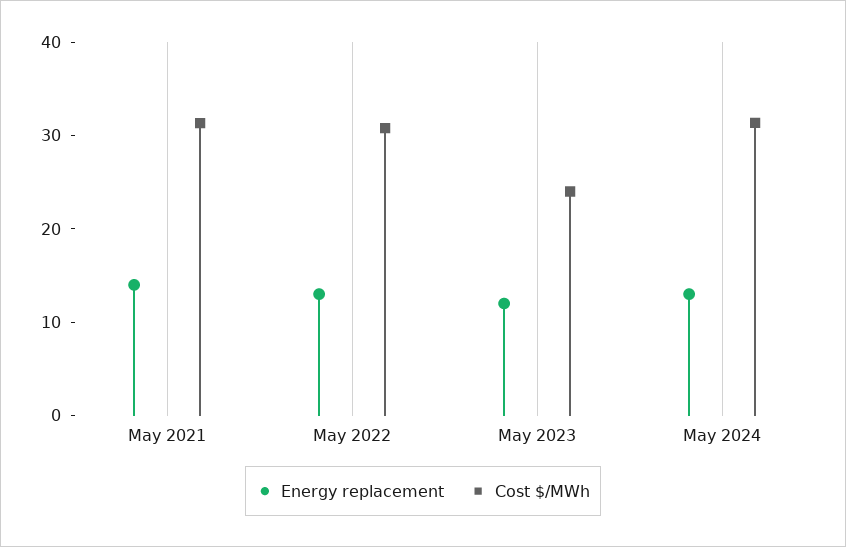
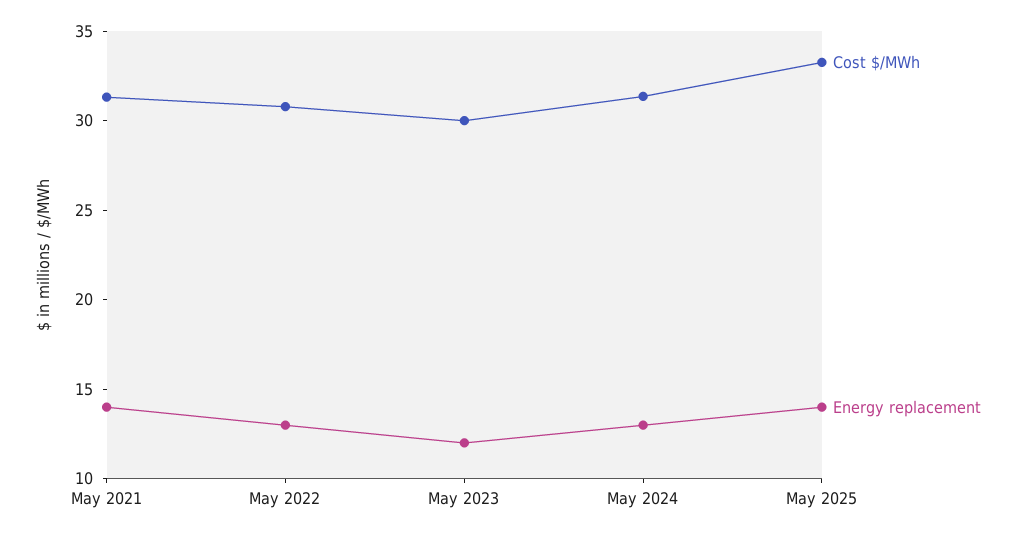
Cost $/MWh, May 2023: 24 -> 30
Cost $/MWh, May 2025: none -> 33
Energy replacement, May 2025: none -> 14

